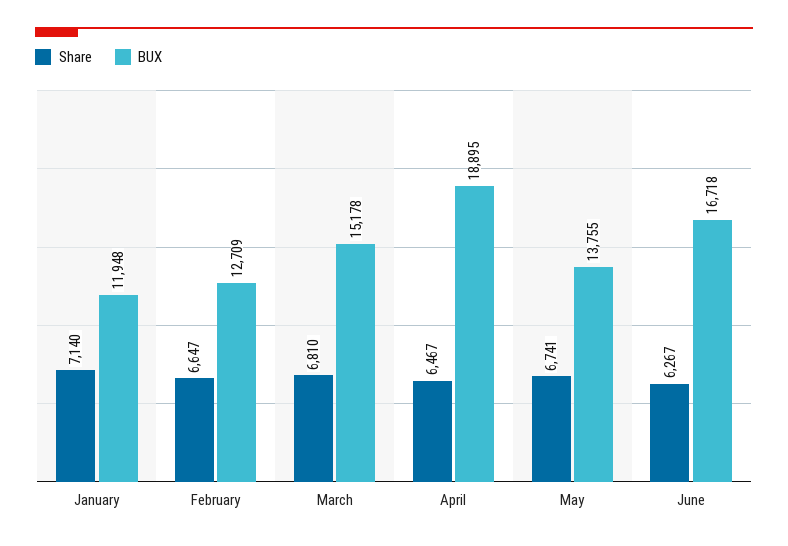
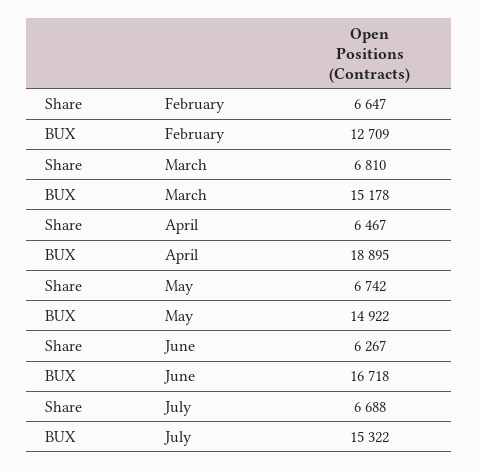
Share, January: 7140 -> none
BUX, January: 11948 -> none
Share, May: 6741 -> 6742
BUX, May: 13755 -> 14922
Share, July: none -> 6688
BUX, July: none -> 15322

